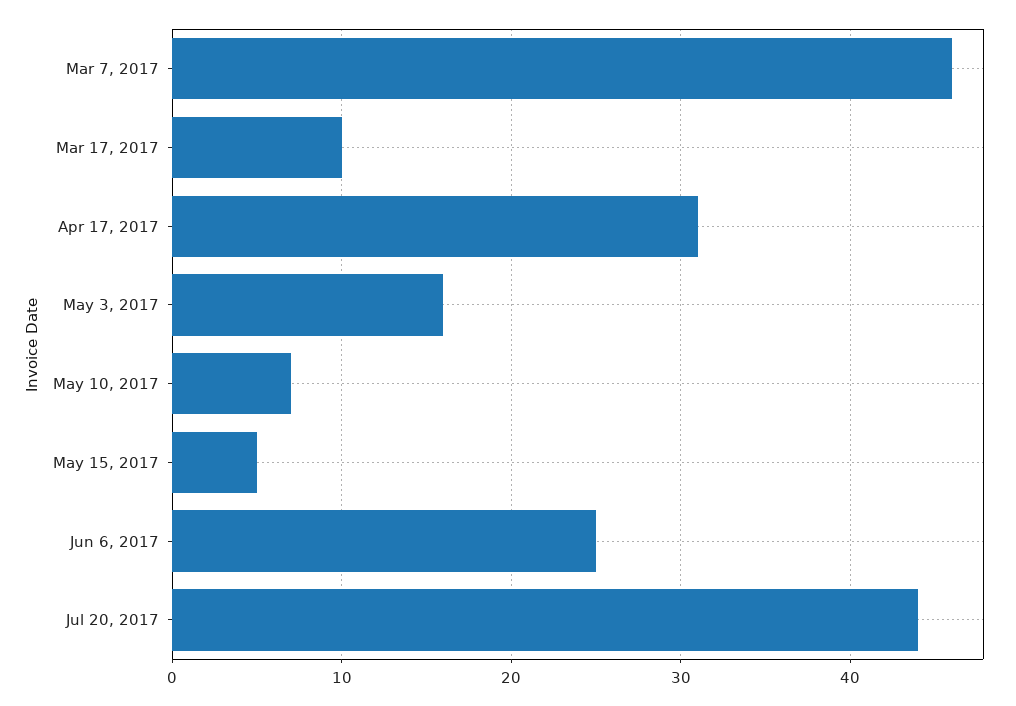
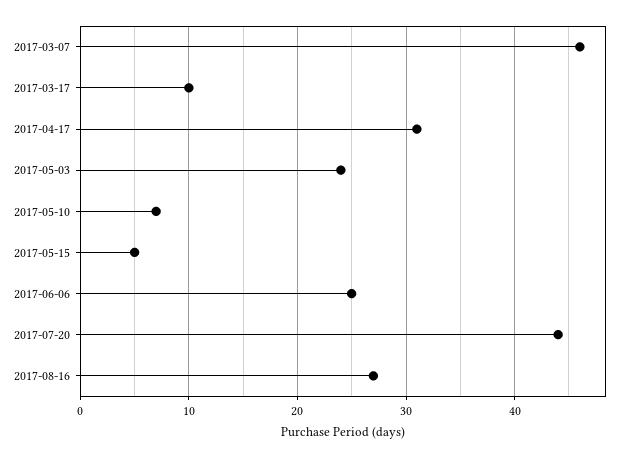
May 3, 2017: 16 -> 24
2017-08-16: none -> 27

